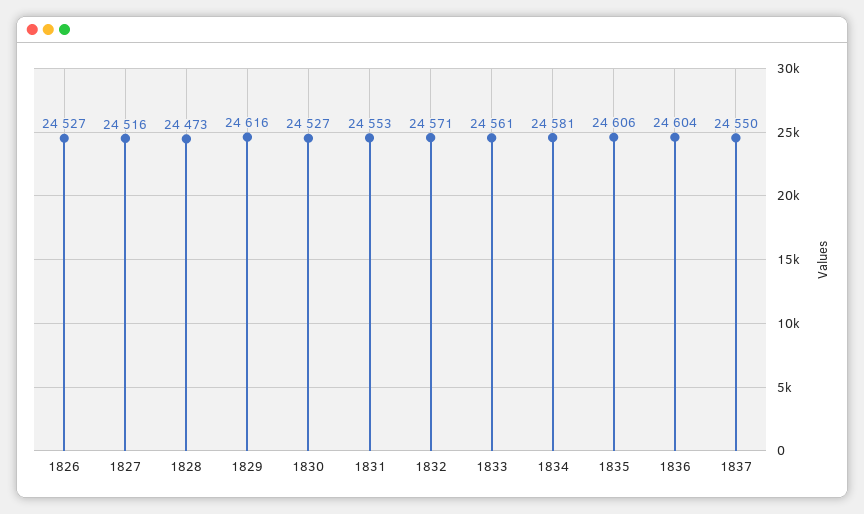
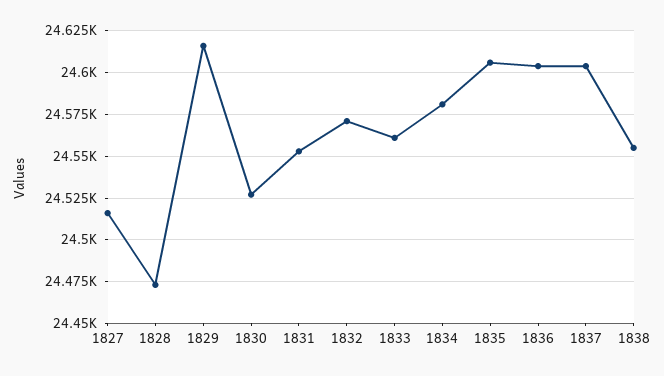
1826: 24527 -> none
1837: 24550 -> 24605
1838: none -> 24555

